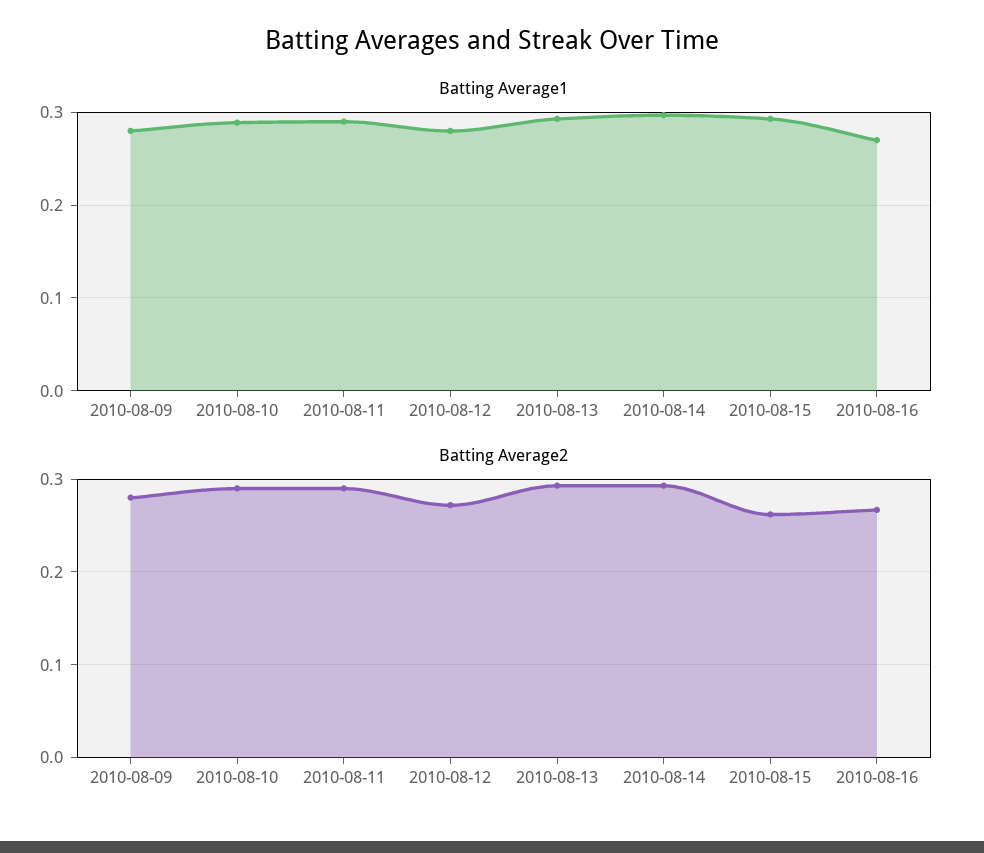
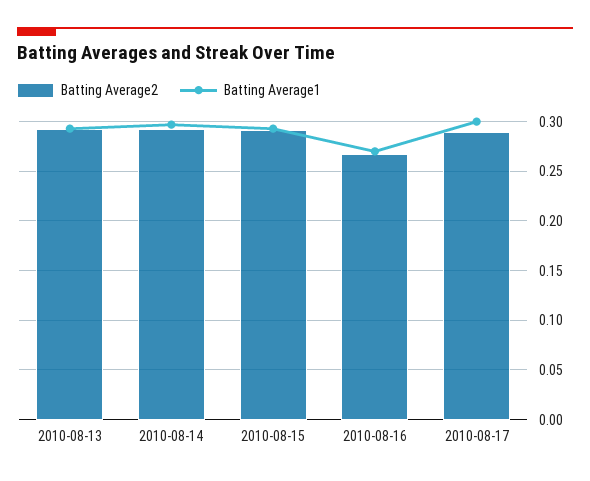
Batting Average1, 2010-08-09: 0.28 -> none
Batting Average1, 2010-08-10: 0.29 -> none
Batting Average1, 2010-08-11: 0.29 -> none
Batting Average1, 2010-08-12: 0.28 -> none
Batting Average2, 2010-08-09: 0.28 -> none
Batting Average2, 2010-08-10: 0.29 -> none
Batting Average2, 2010-08-11: 0.29 -> none
Batting Average2, 2010-08-12: 0.27 -> none
Batting Average2, 2010-08-15: 0.26 -> 0.29
Batting Average2, 2010-08-17: none -> 0.29
Batting Average1, 2010-08-17: none -> 0.3

